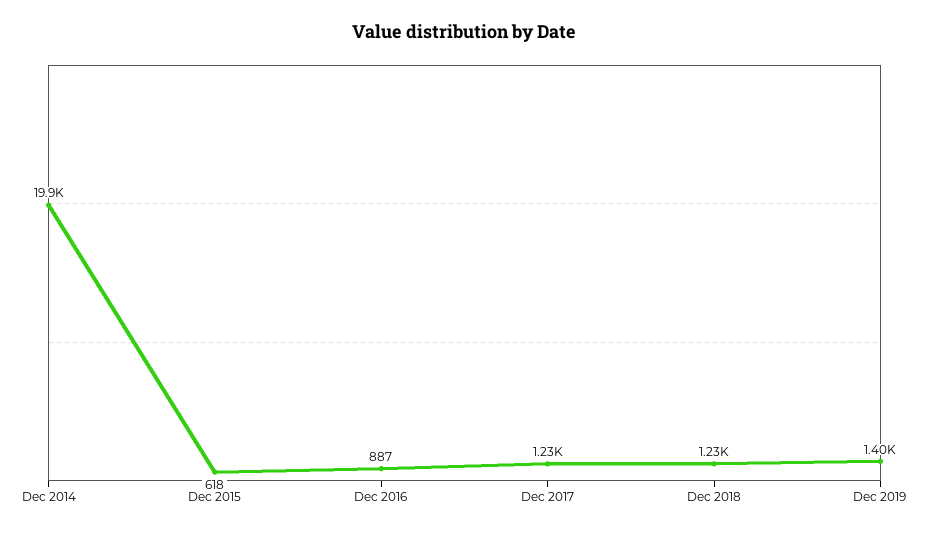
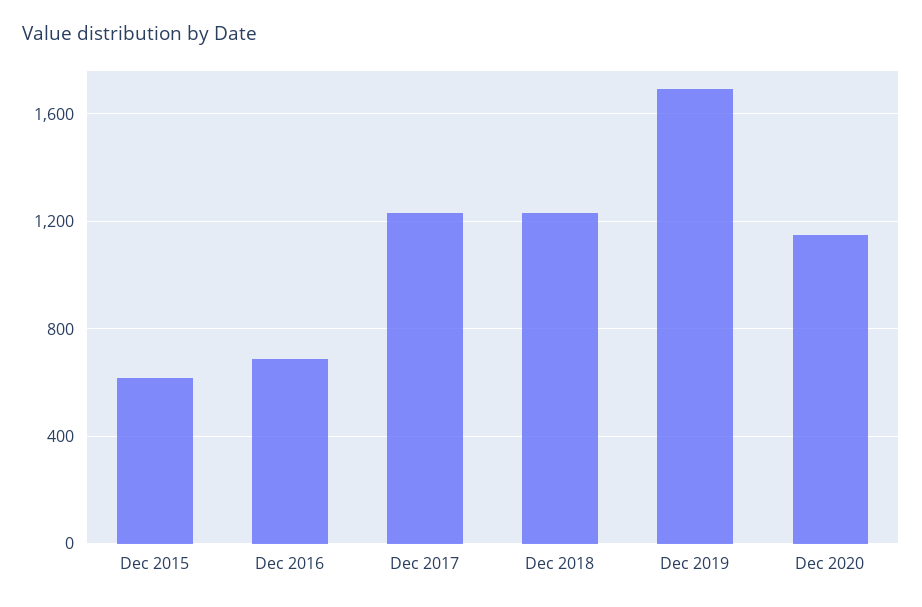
Dec 2014: 19900 -> none
Dec 2016: 887 -> 700
Dec 2019: 1400 -> 1700
Dec 2020: none -> 1150

